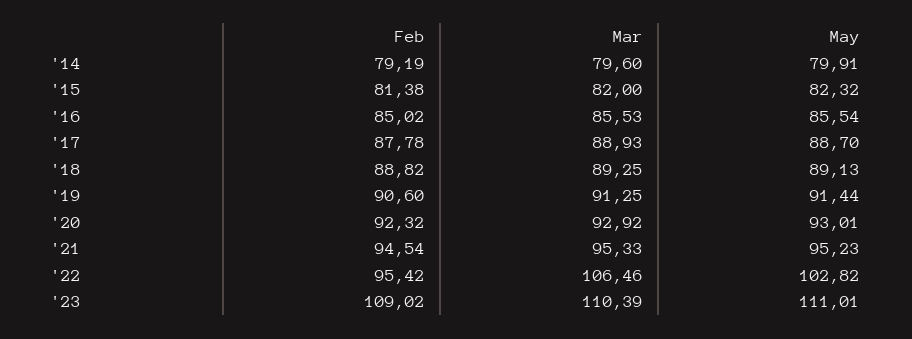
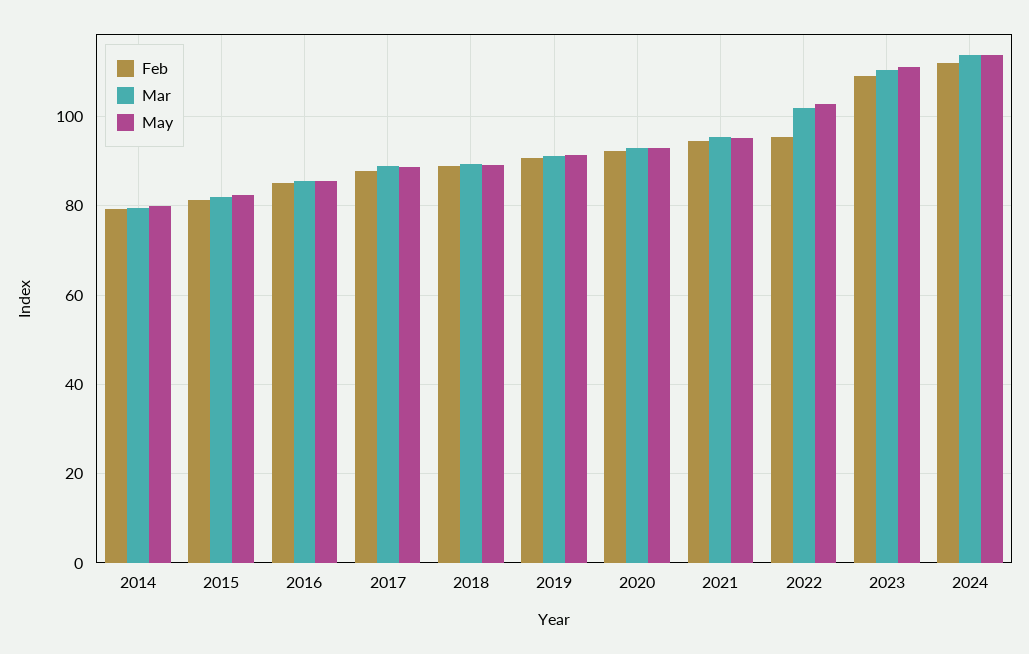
Mar, '22: 106.46 -> 102
Feb, 2024: none -> 112
Mar, 2024: none -> 114
May, 2024: none -> 114

